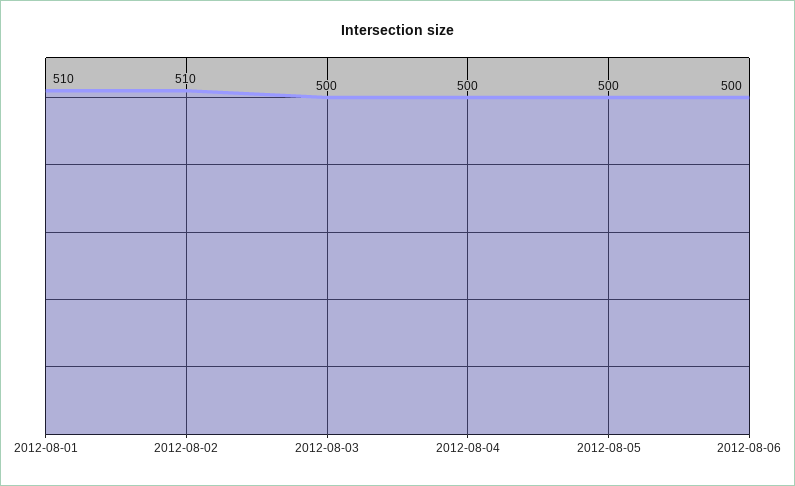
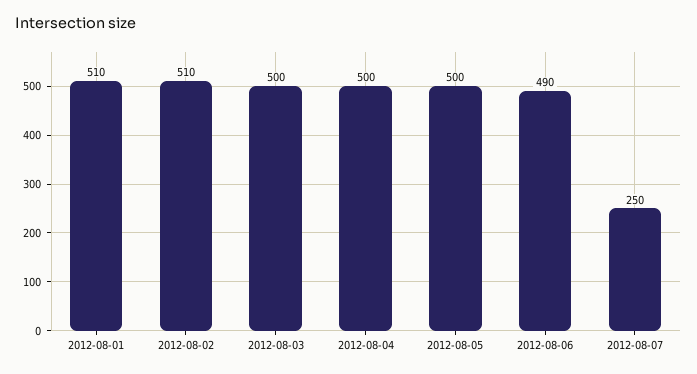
2012-08-06: 500 -> 490
2012-08-07: none -> 250

